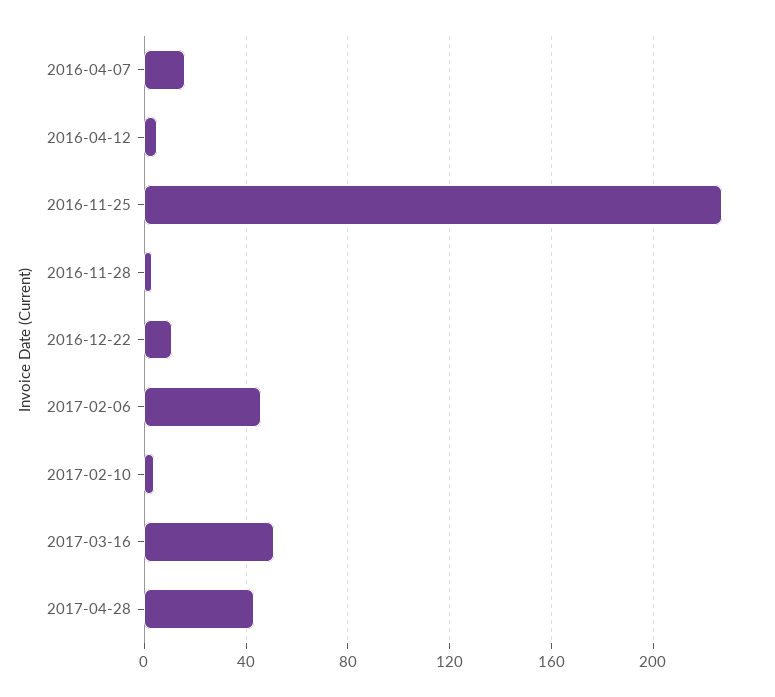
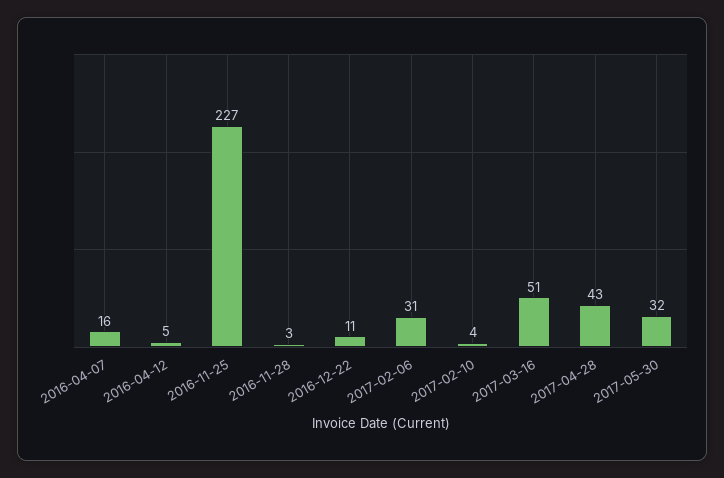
2017-02-06: 45 -> 31
2017-05-30: none -> 32

